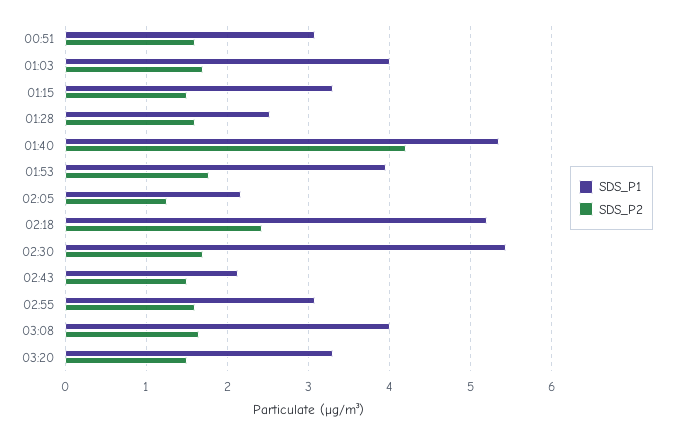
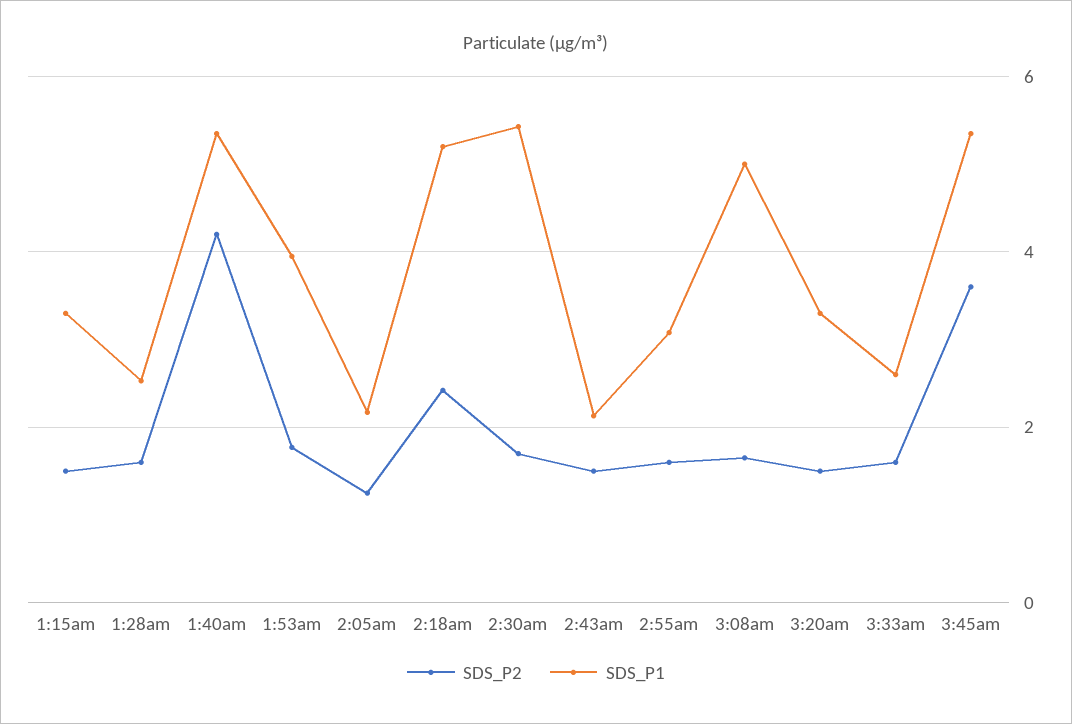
SDS_P1, 00:51: 3.1 -> none
SDS_P2, 00:51: 1.6 -> none
SDS_P1, 01:03: 4 -> none
SDS_P2, 01:03: 1.7 -> none
SDS_P1, 03:08: 4 -> 5
SDS_P2, 3:33am: none -> 1.6
SDS_P1, 3:33am: none -> 2.6
SDS_P2, 3:45am: none -> 3.6
SDS_P1, 3:45am: none -> 5.4

